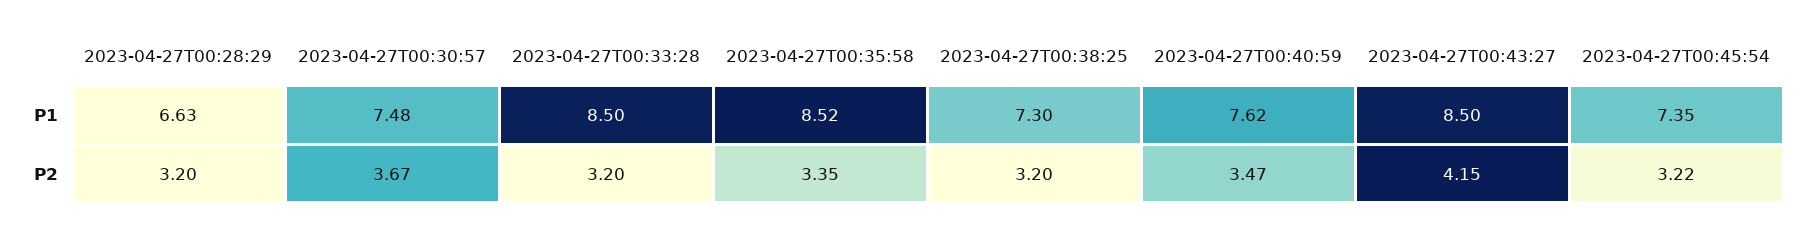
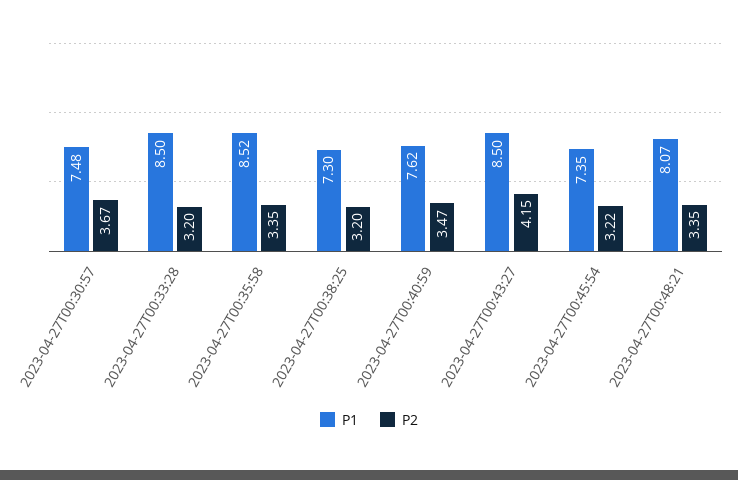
P1, 2023-04-27T00:28:29: 6.63 -> none
P2, 2023-04-27T00:28:29: 3.2 -> none
P1, 2023-04-27T00:48:21: none -> 8.07
P2, 2023-04-27T00:48:21: none -> 3.35

